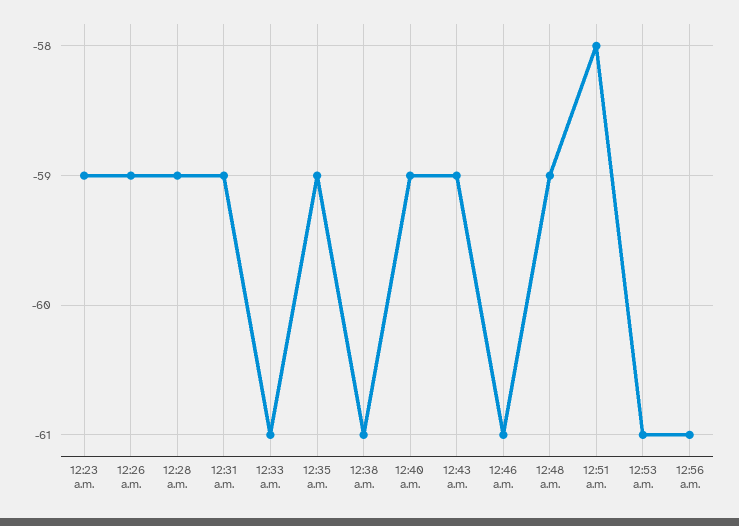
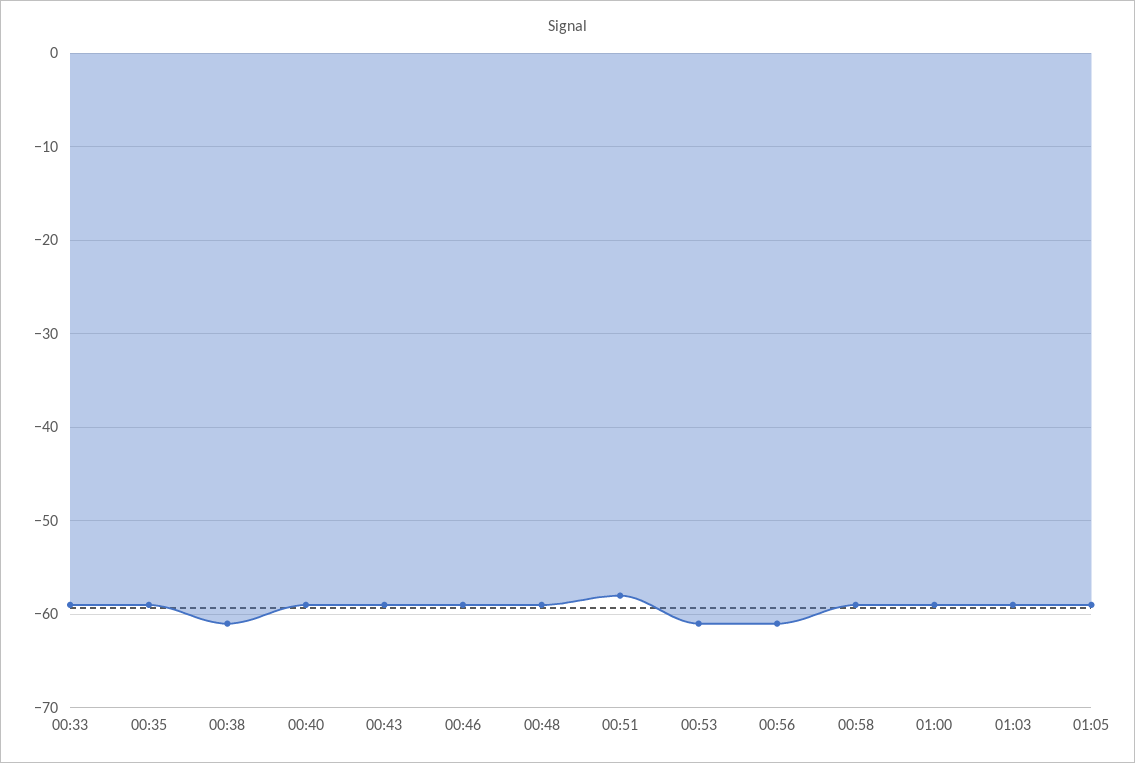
12:23 a.m.: -59 -> none
12:26 a.m.: -59 -> none
12:28 a.m.: -59 -> none
12:31 a.m.: -59 -> none
12:33 a.m.: -61 -> -59
12:46 a.m.: -61 -> -59
00:58: none -> -59
01:00: none -> -59
01:03: none -> -59
01:05: none -> -59

